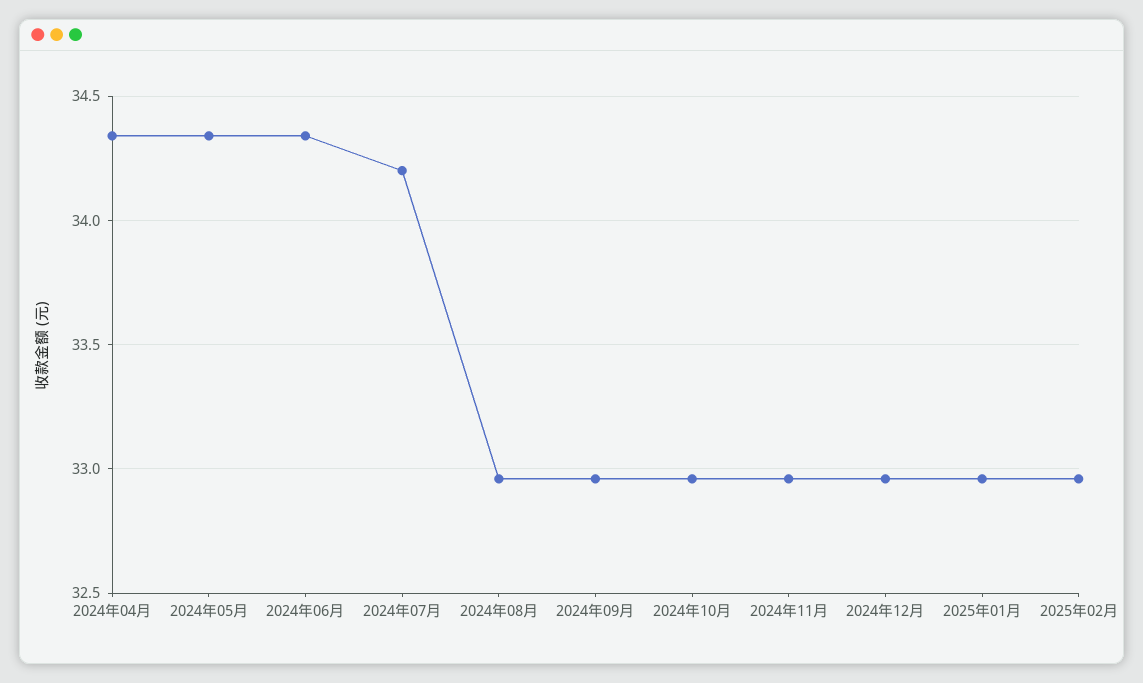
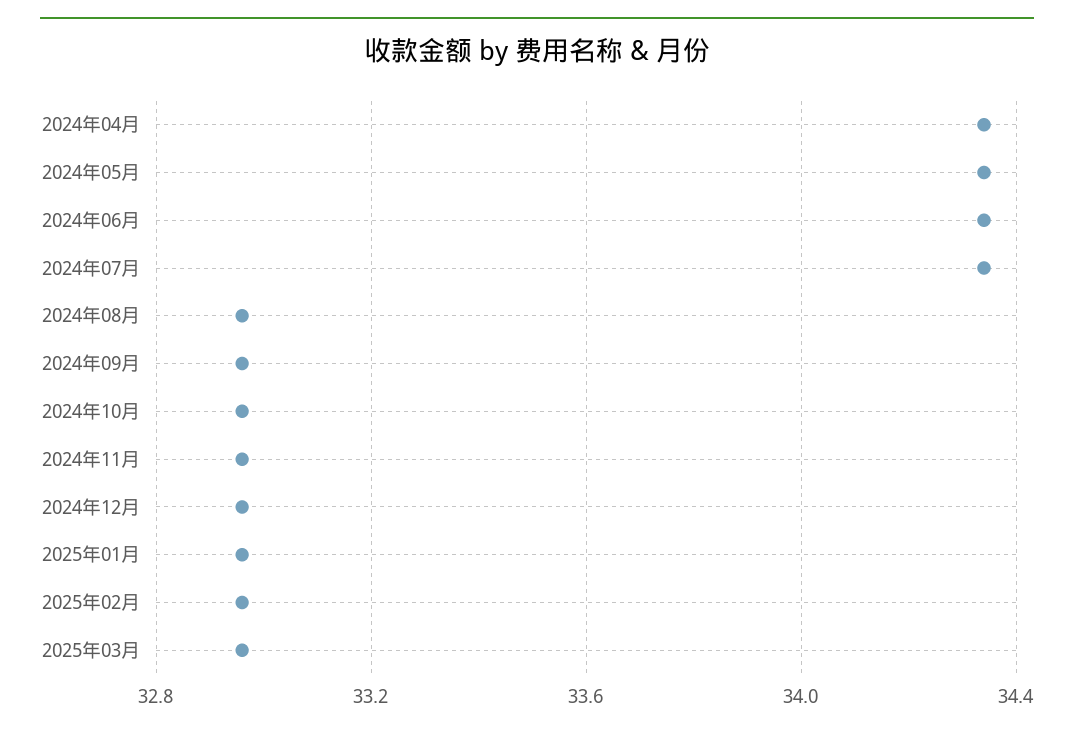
2024年07月: 34.2 -> 34.35
2025年03月: none -> 32.95

